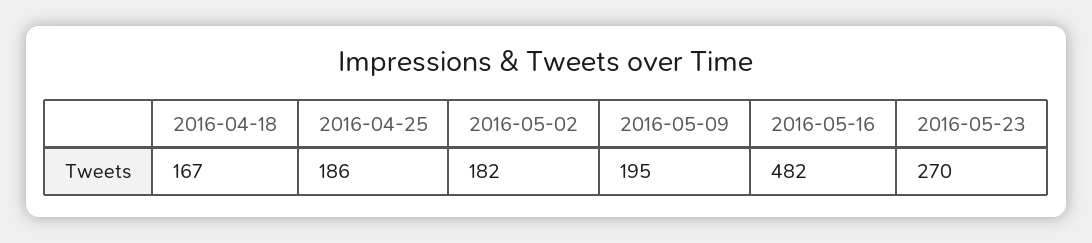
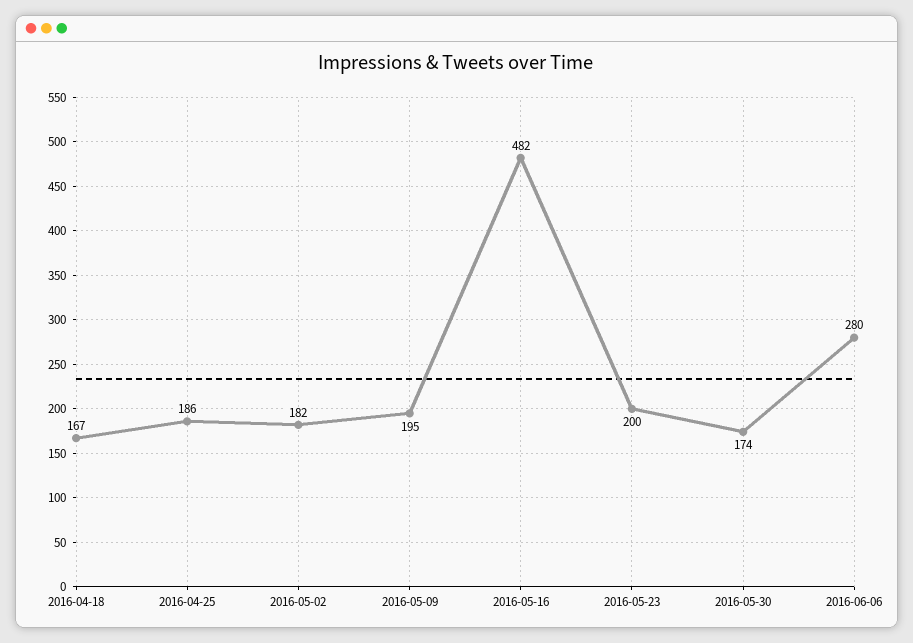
2016-05-23: 270 -> 200
2016-05-30: none -> 174
2016-06-06: none -> 280

